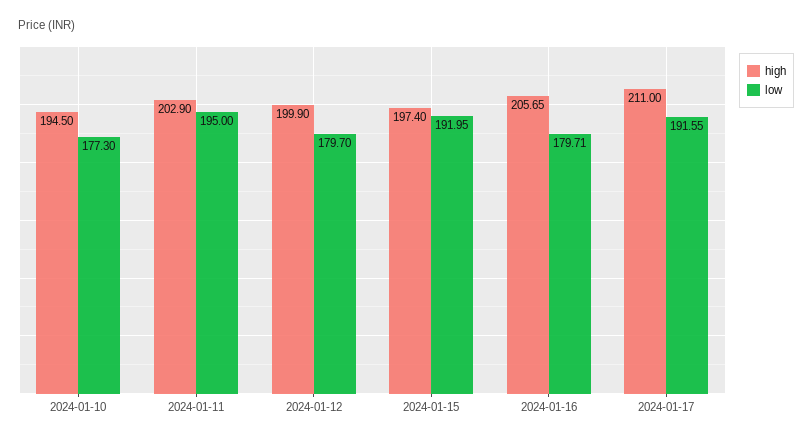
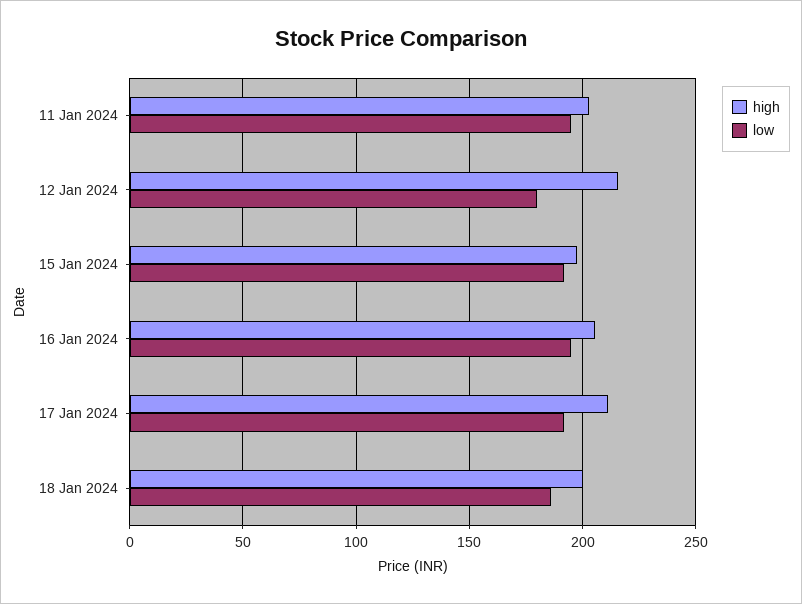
high, 2024-01-10: 194.5 -> none
low, 2024-01-10: 177.3 -> none
high, 2024-01-12: 199.9 -> 215
low, 2024-01-16: 179.71 -> 195
high, 18 Jan 2024: none -> 200
low, 18 Jan 2024: none -> 185

